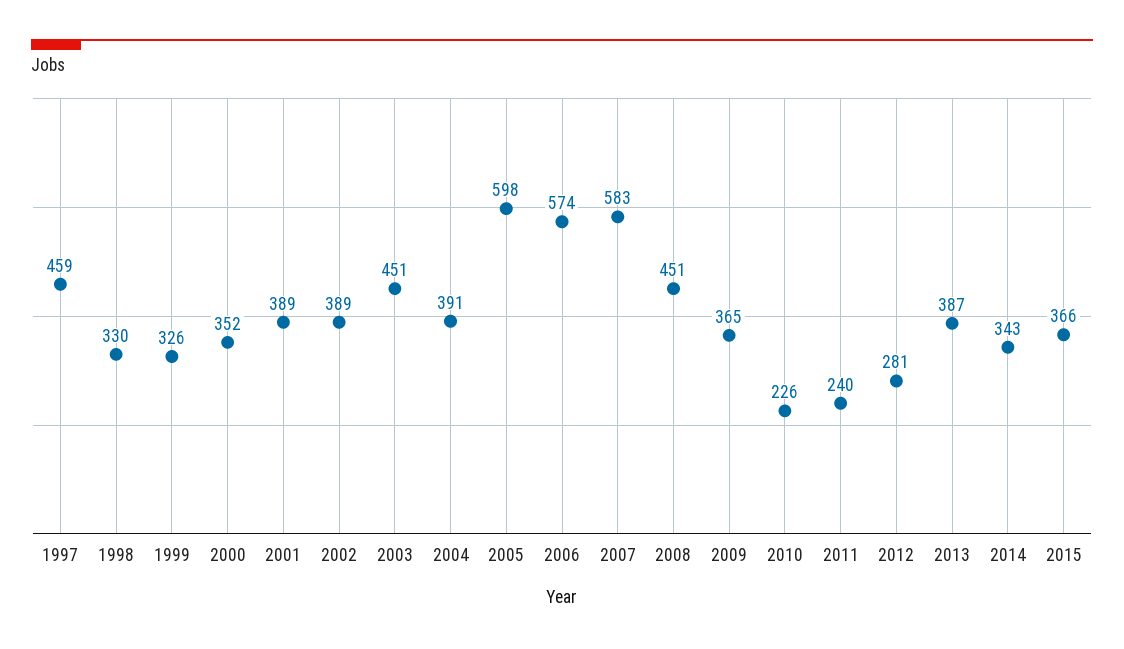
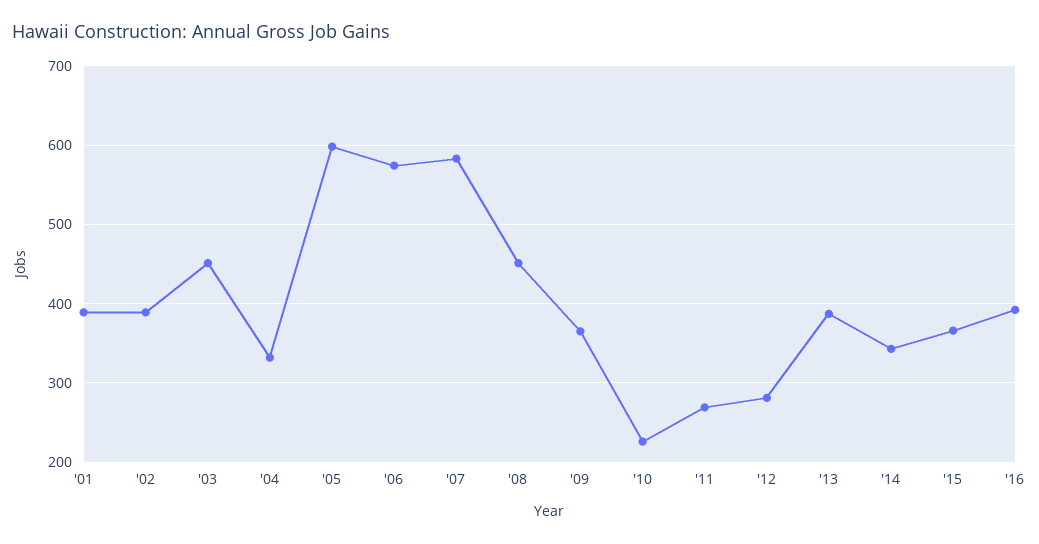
1997: 459 -> none
1998: 330 -> none
1999: 326 -> none
2000: 352 -> none
2004: 391 -> 330
2011: 240 -> 270
'16: none -> 390

